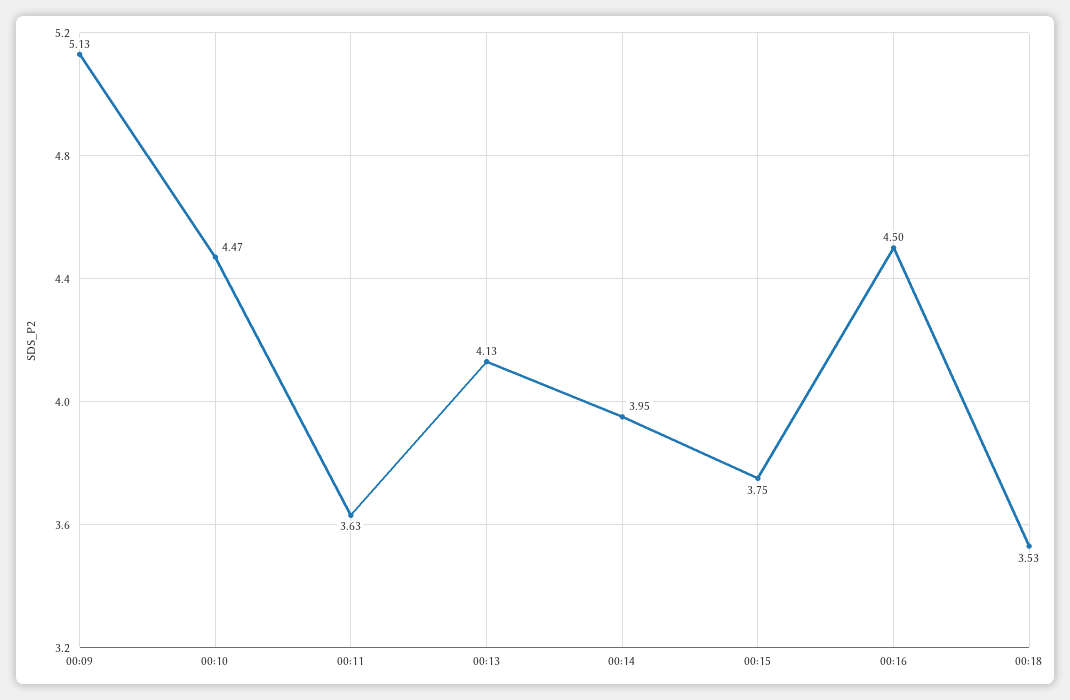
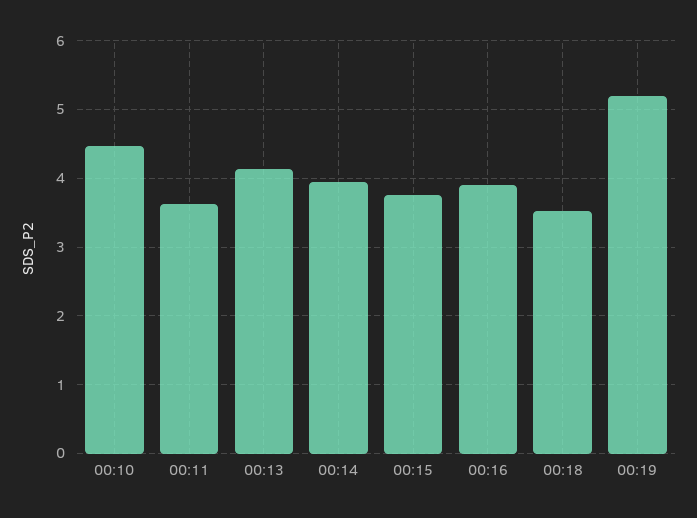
00:09: 5.13 -> none
00:16: 4.5 -> 3.9
00:19: none -> 5.2

